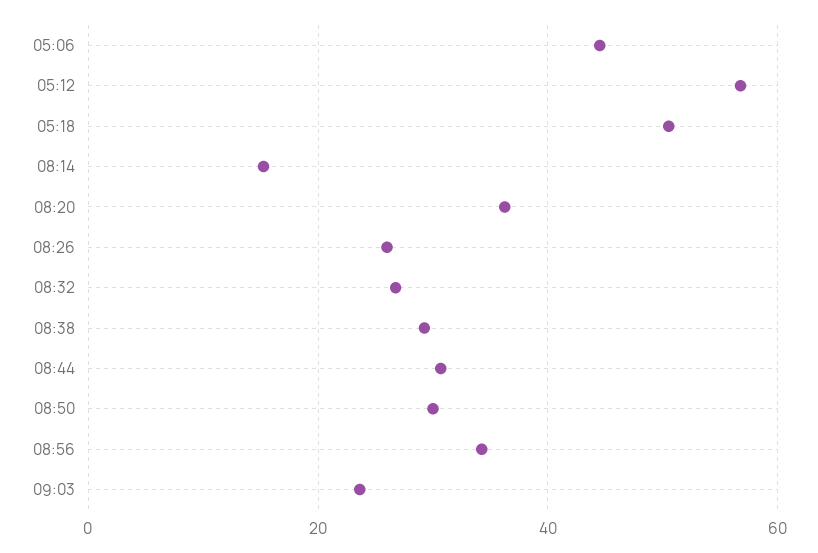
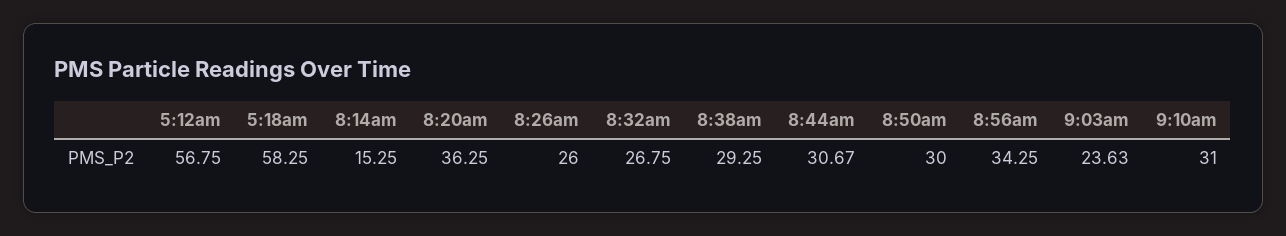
05:06: 44 -> none
05:18: 50 -> 58.25
9:10am: none -> 31

